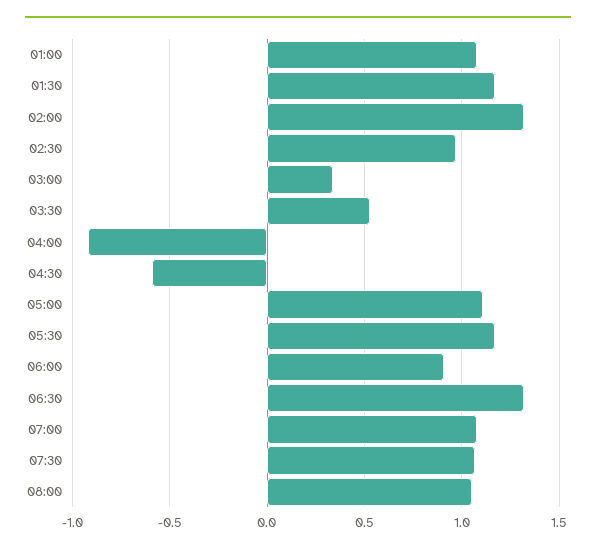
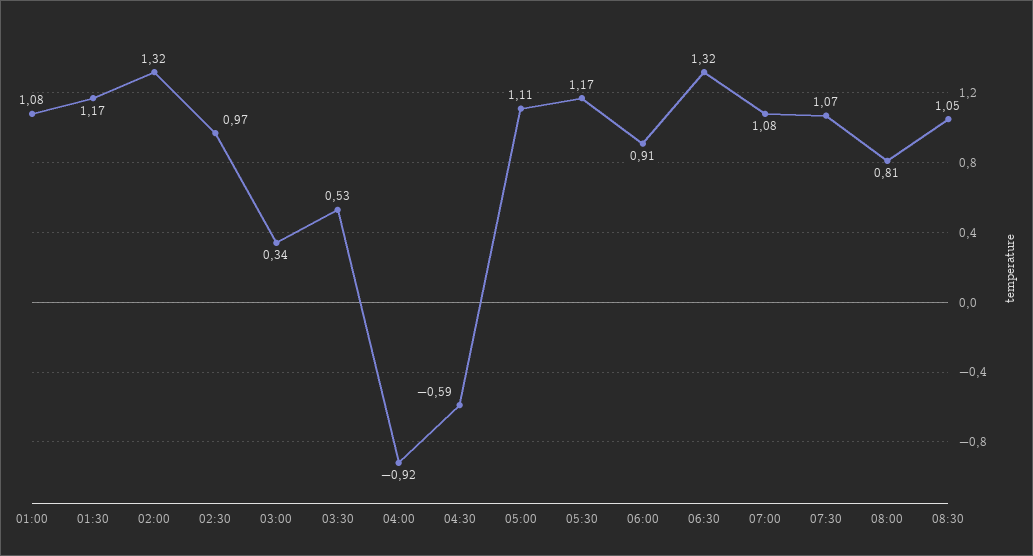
08:00: 1.05 -> 0.81
08:30: none -> 1.05

